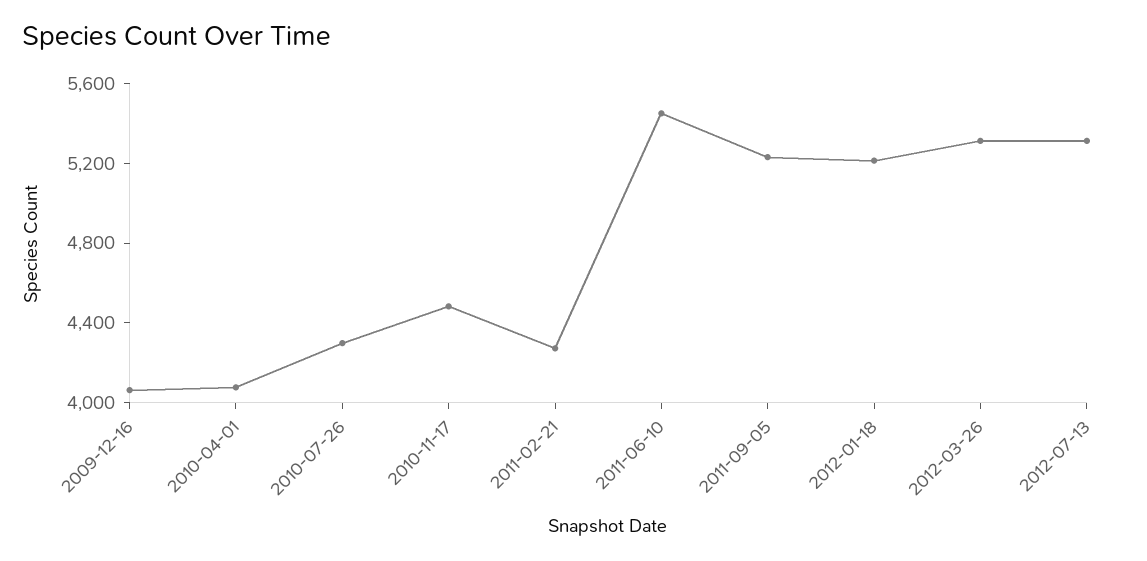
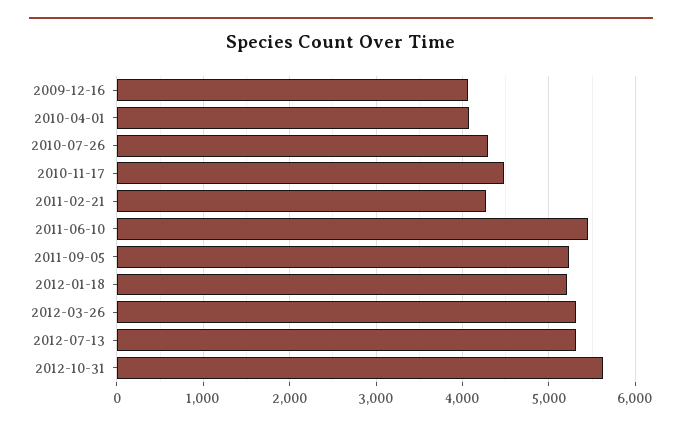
2012-10-31: none -> 5600

